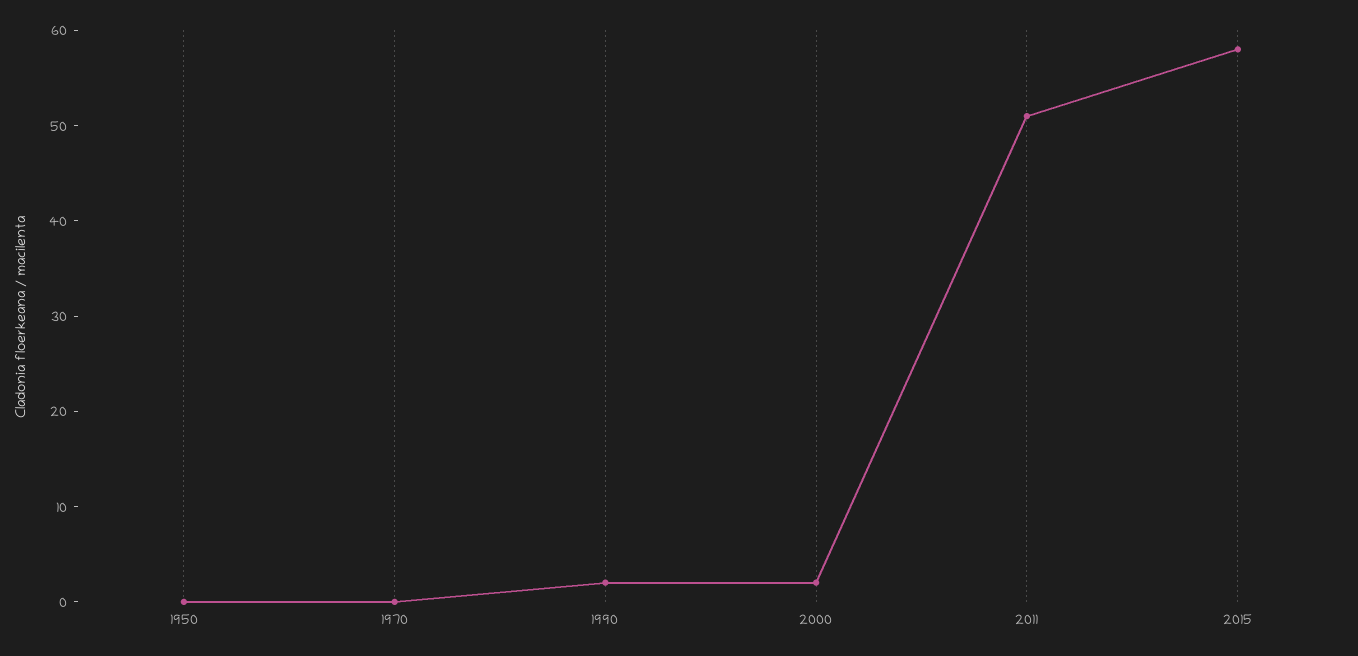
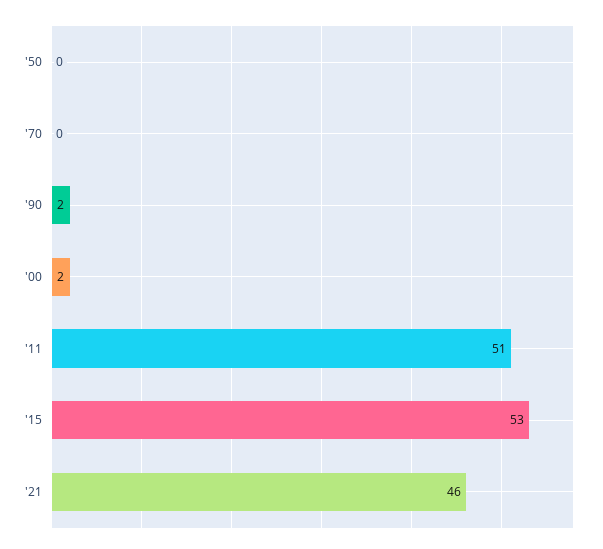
2015: 58 -> 53
'21: none -> 46

